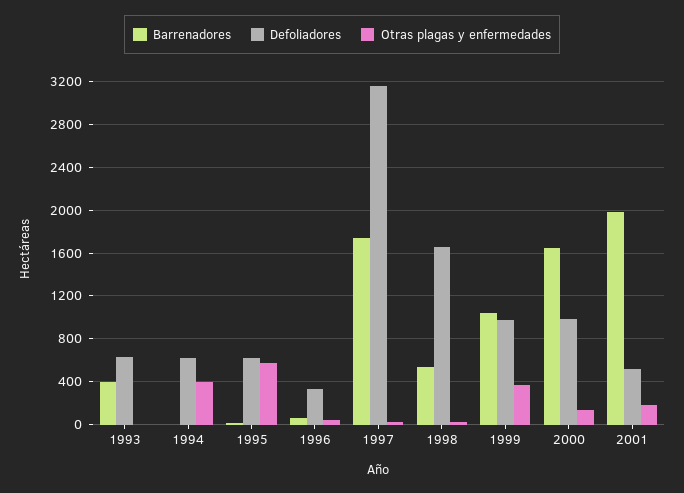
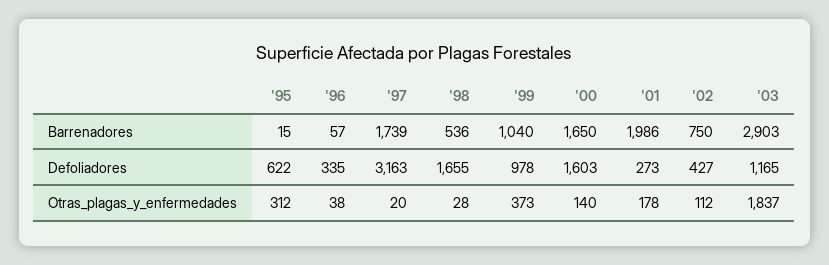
Barrenadores, 1993: 400 -> none
Defoliadores, 1993: 600 -> none
Otras plagas y enfermedades, 1993: 0 -> none
Barrenadores, 1994: 0 -> none
Defoliadores, 1994: 600 -> none
Otras plagas y enfermedades, 1994: 400 -> none
Otras plagas y enfermedades, 1995: 600 -> 312
Defoliadores, 2000: 1000 -> 1603
Defoliadores, 2001: 500 -> 273
Barrenadores, '02: none -> 750
Barrenadores, '03: none -> 2903
Defoliadores, '02: none -> 427
Defoliadores, '03: none -> 1165
Otras plagas y enfermedades, '02: none -> 112
Otras plagas y enfermedades, '03: none -> 1837

